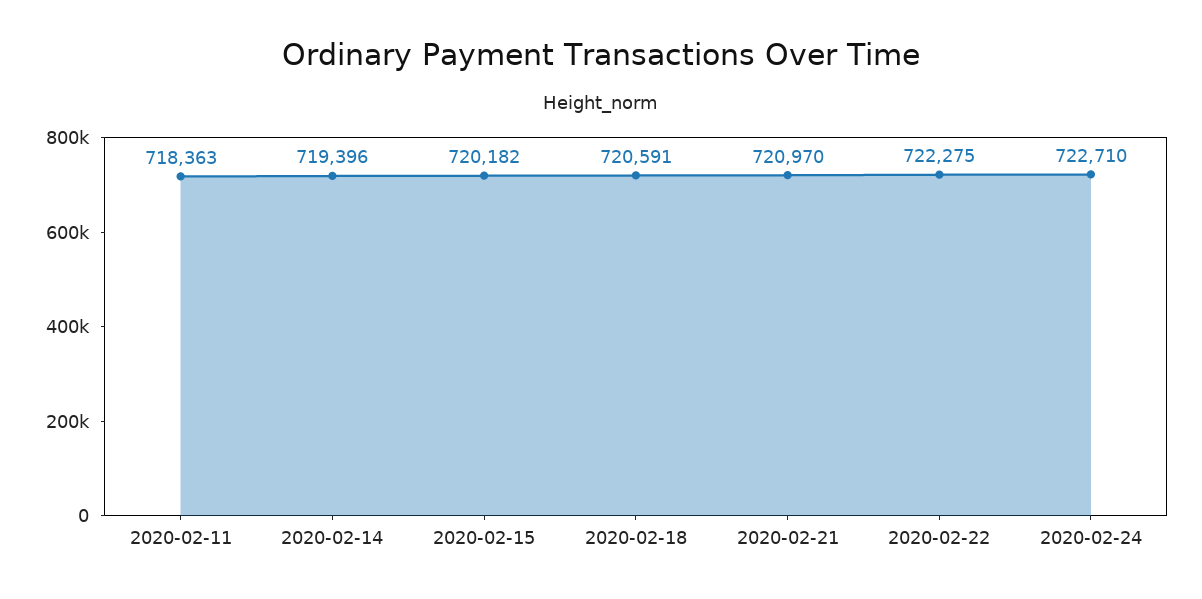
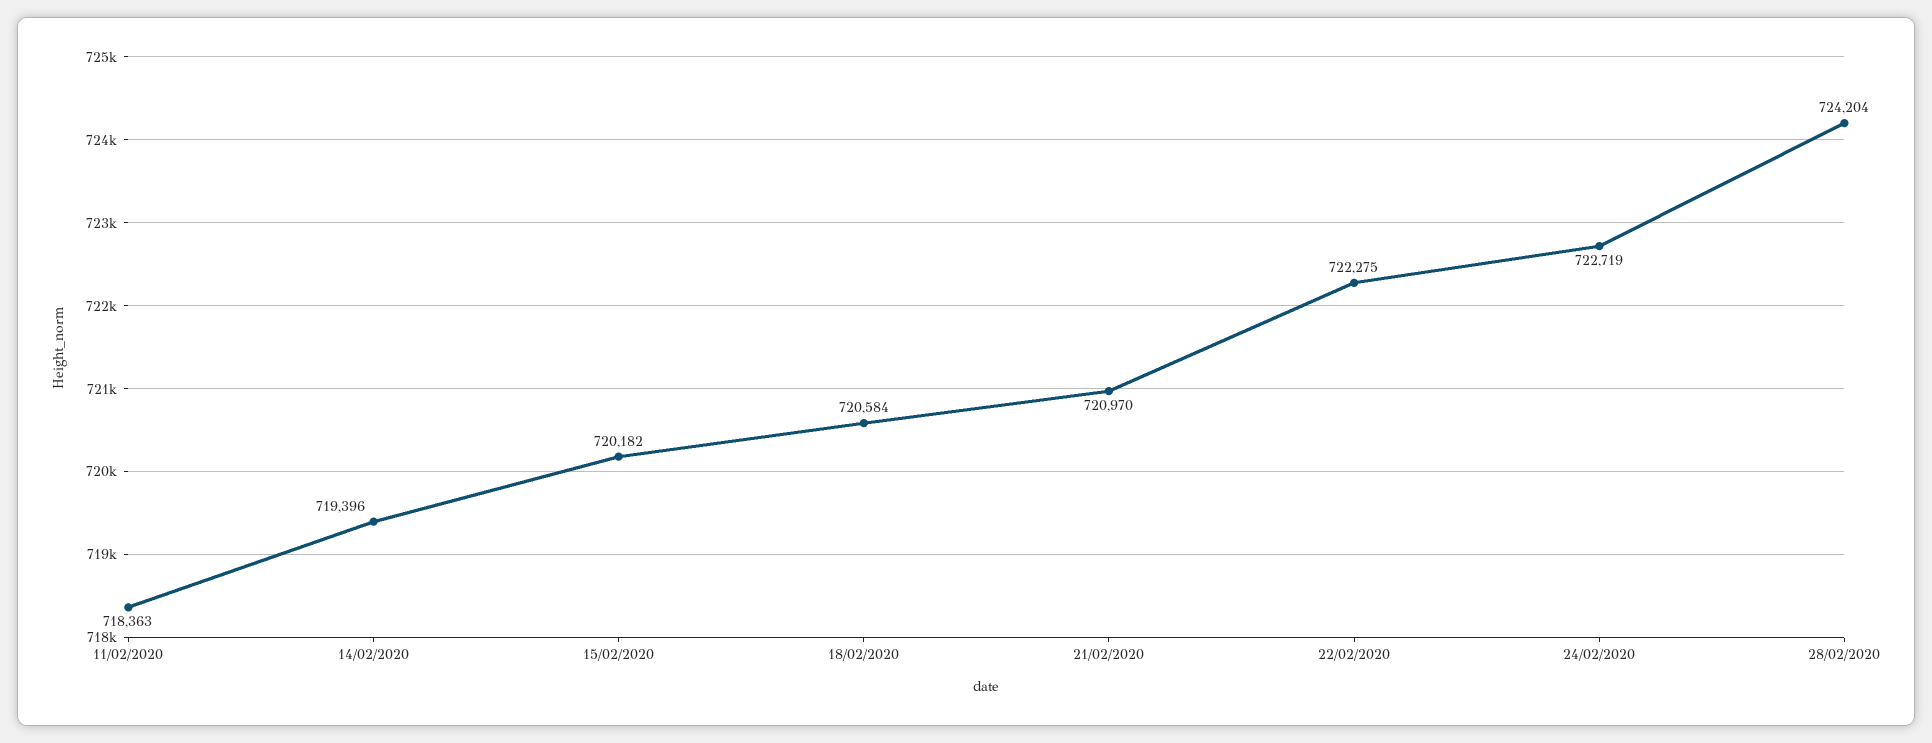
2020-02-18: 720591 -> 720584
2020-02-24: 722710 -> 722719
28/02/2020: none -> 724204

